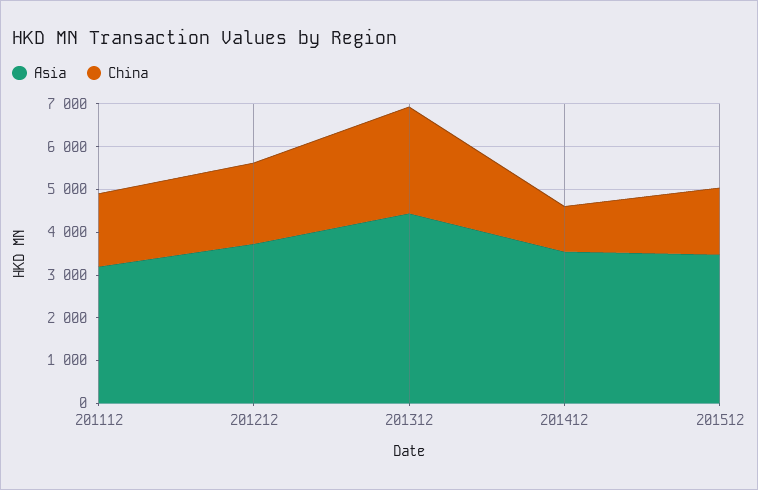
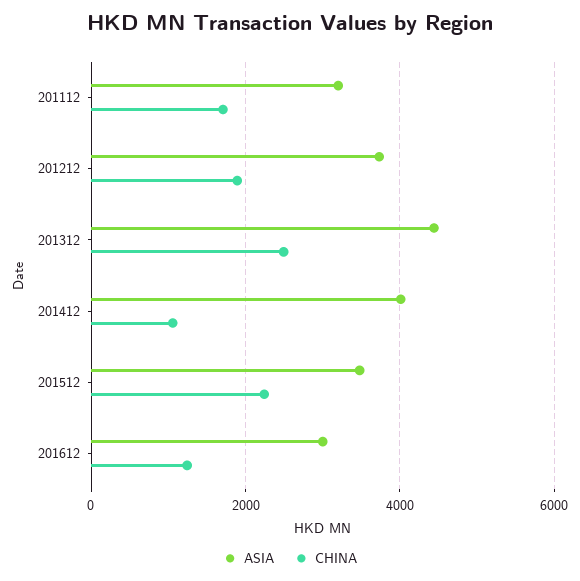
Asia, 201412: 3600 -> 4000
China, 201512: 1600 -> 2200
Asia, 201612: none -> 3000
China, 201612: none -> 1200

